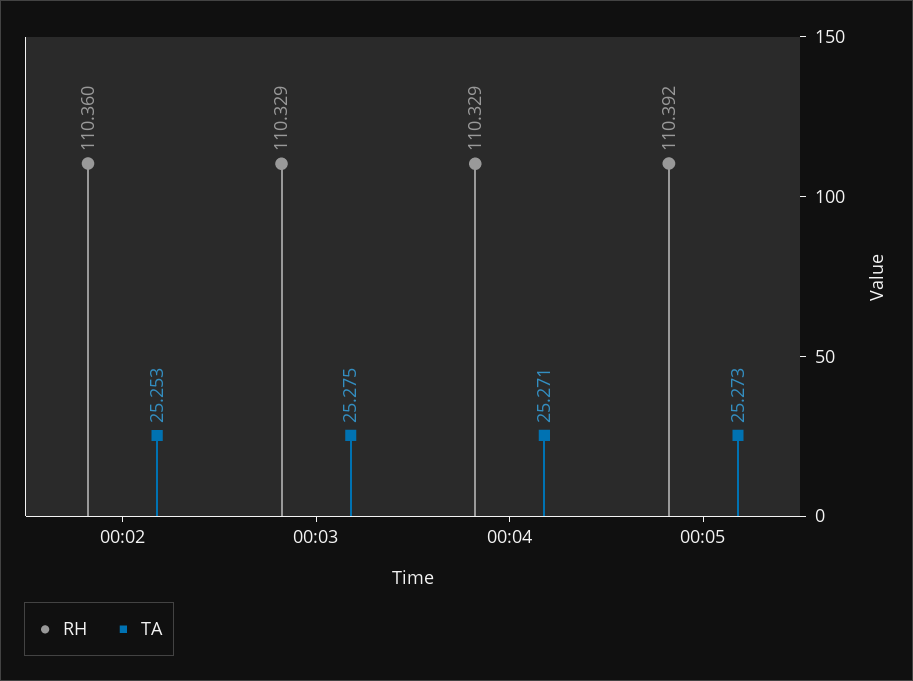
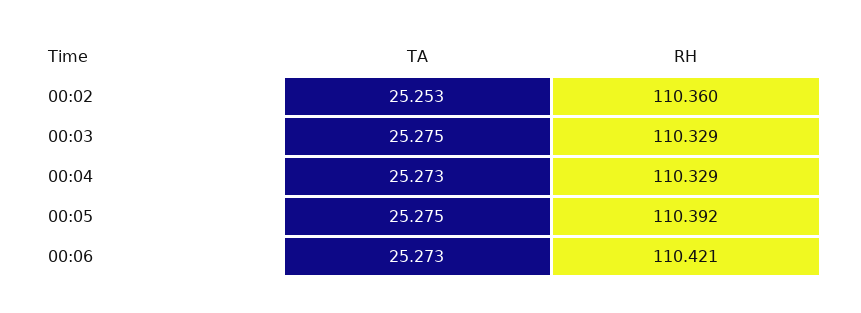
TA, 00:04: 25.271 -> 25.273
TA, 00:05: 25.273 -> 25.275
TA, 00:06: none -> 25.273
RH, 00:06: none -> 110.421

